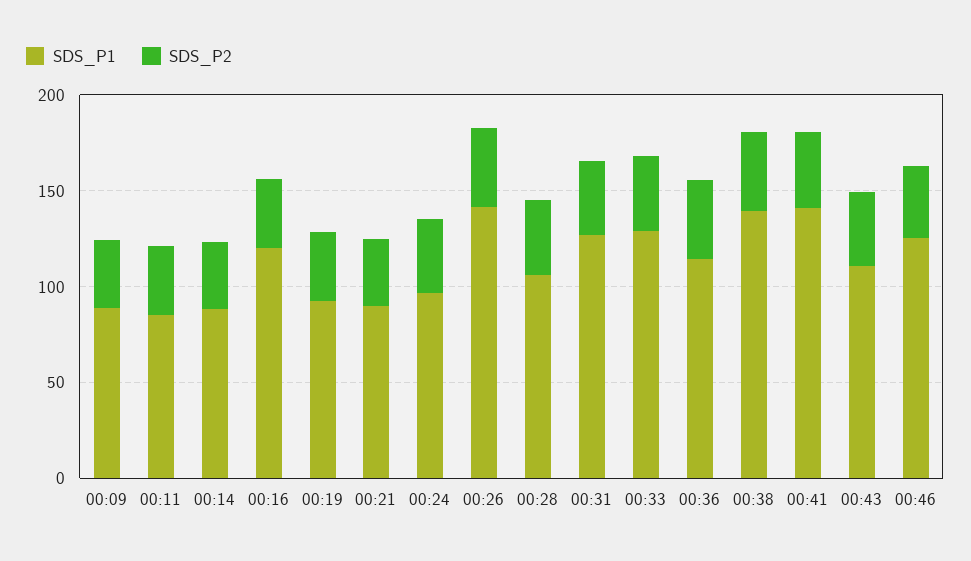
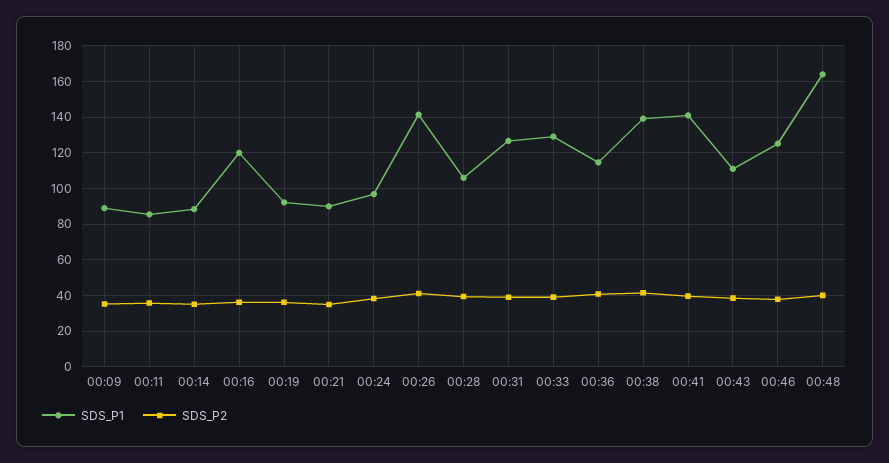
SDS_P1, 00:48: none -> 165
SDS_P2, 00:48: none -> 40

